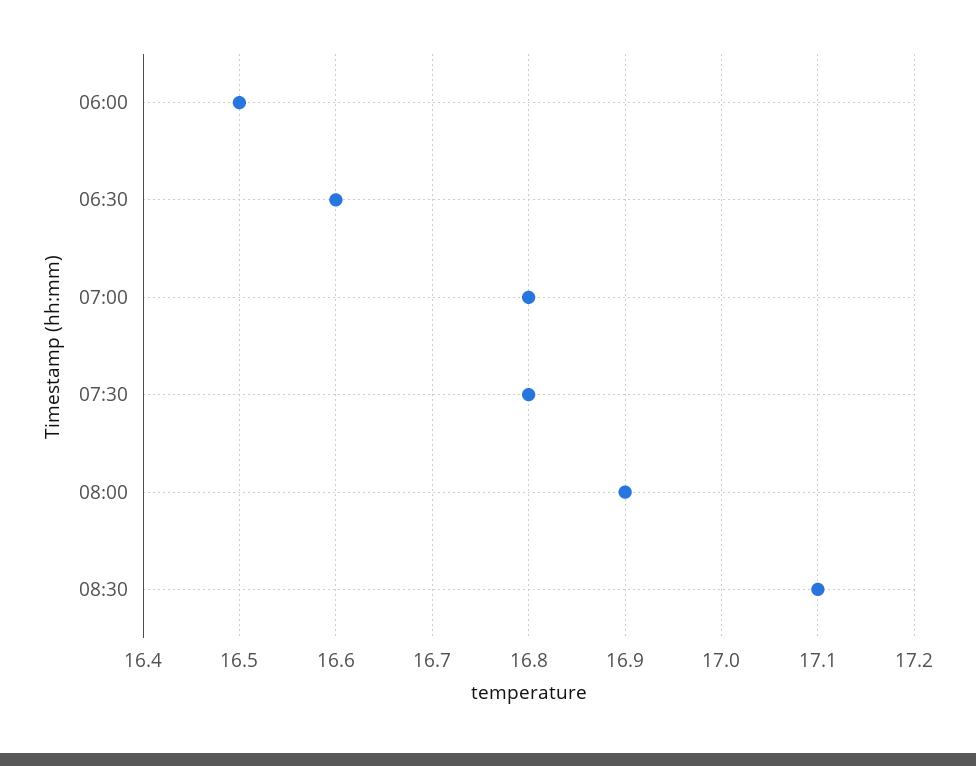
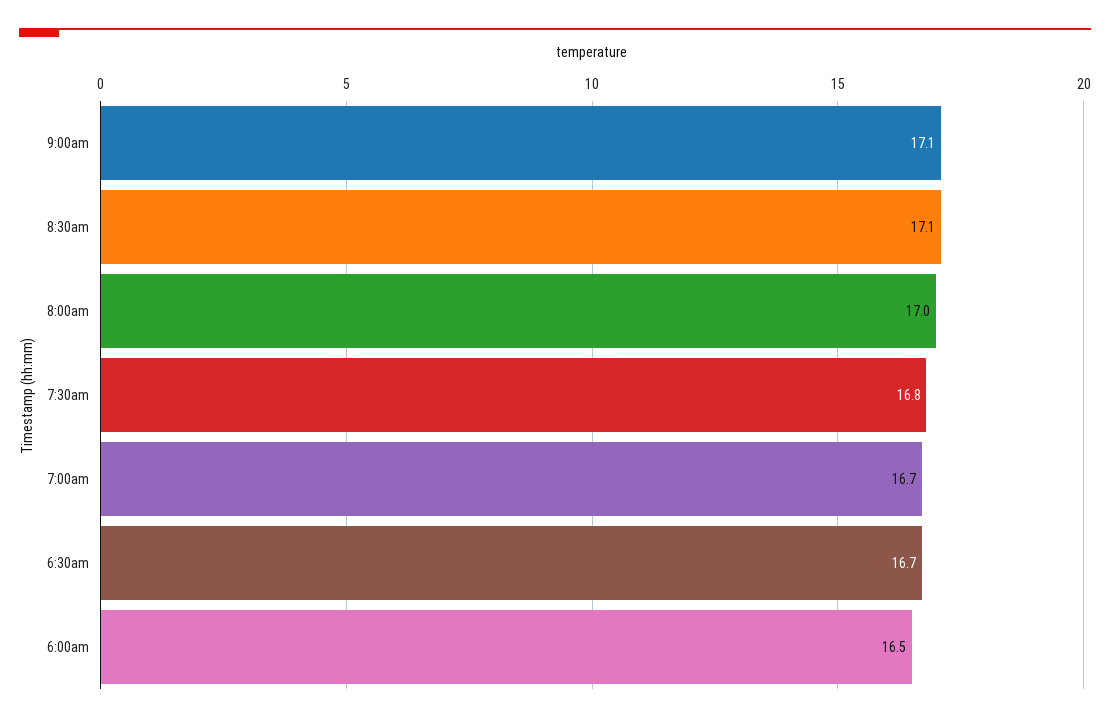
06:30: 16.6 -> 16.7
07:00: 16.8 -> 16.7
08:00: 16.9 -> 17
9:00am: none -> 17.1

